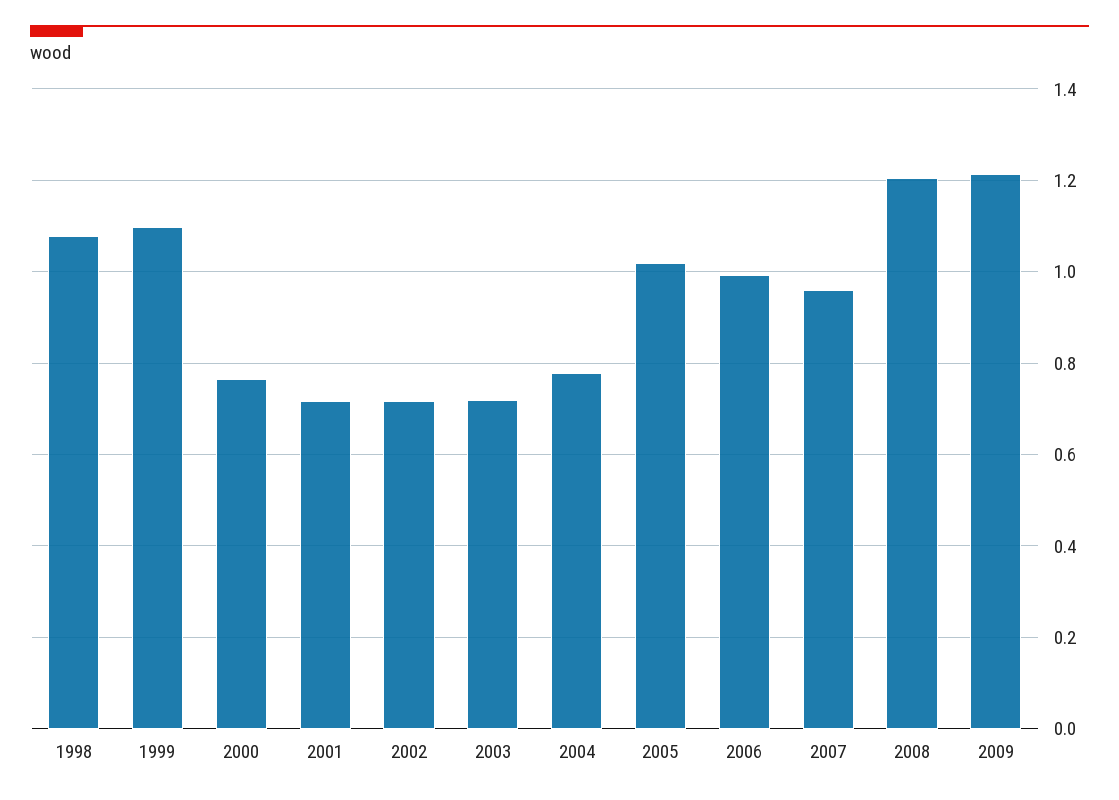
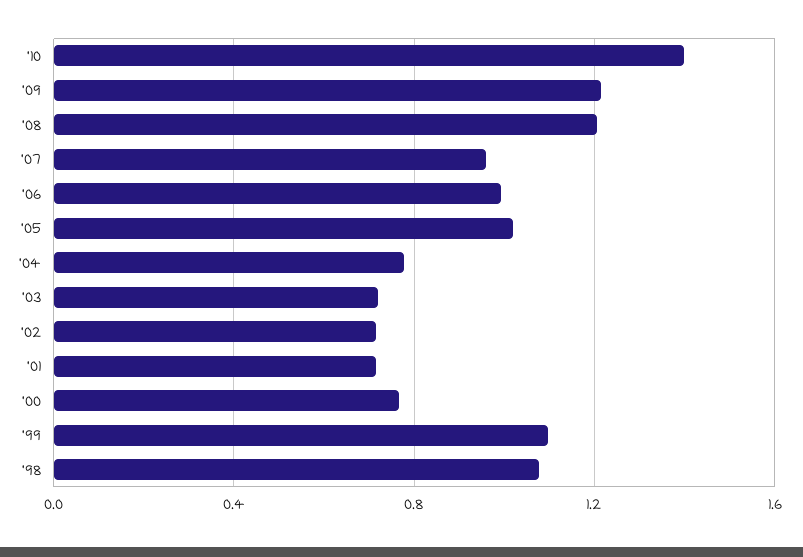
'10: none -> 1.4

